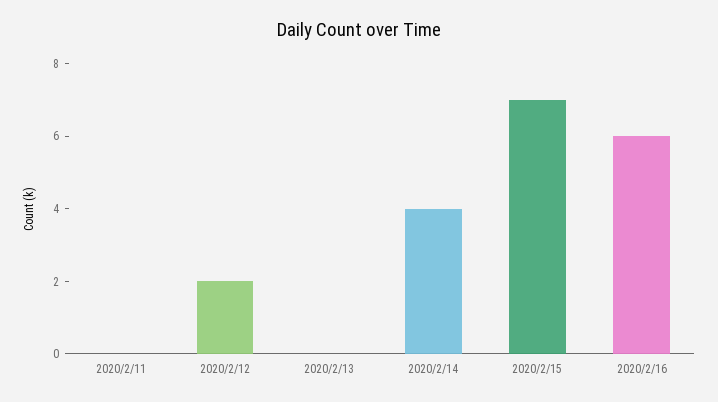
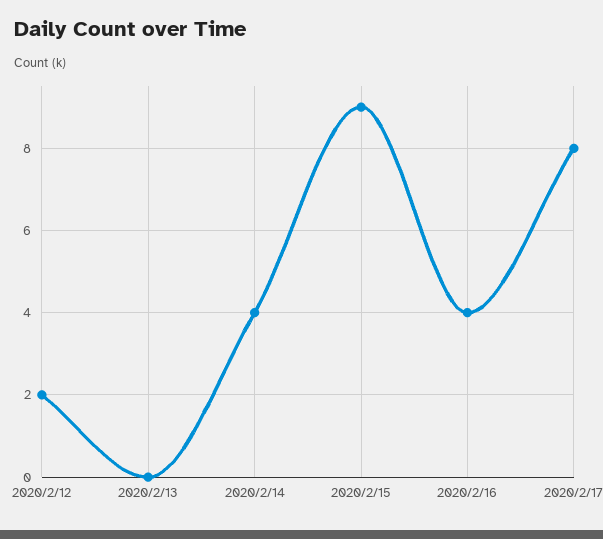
2020/2/11: 0 -> none
2020/2/15: 7 -> 9
2020/2/16: 6 -> 4
2020/2/17: none -> 8

